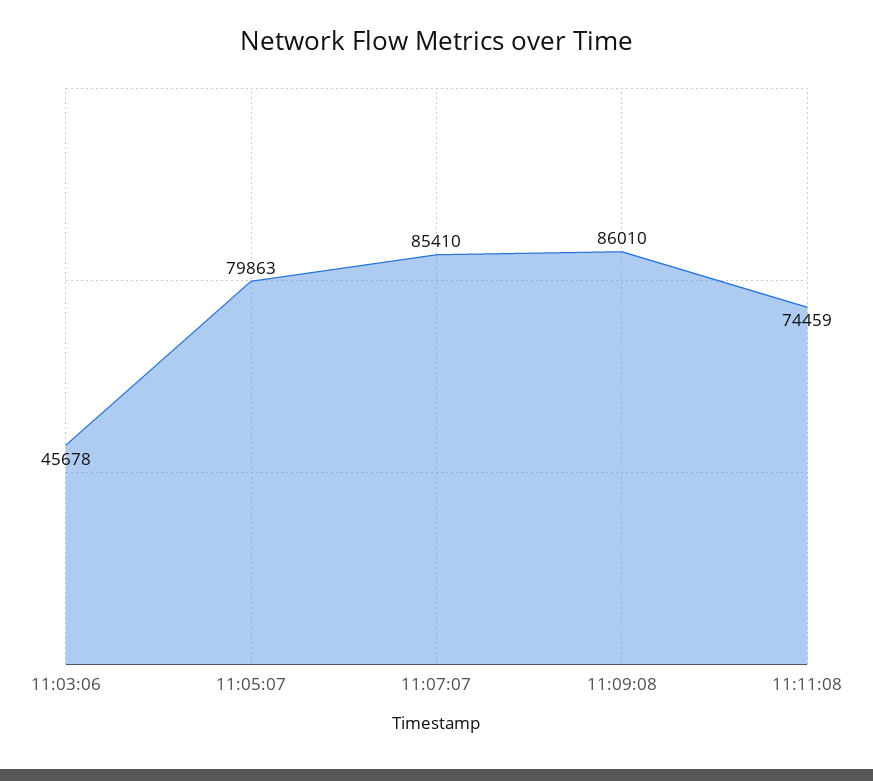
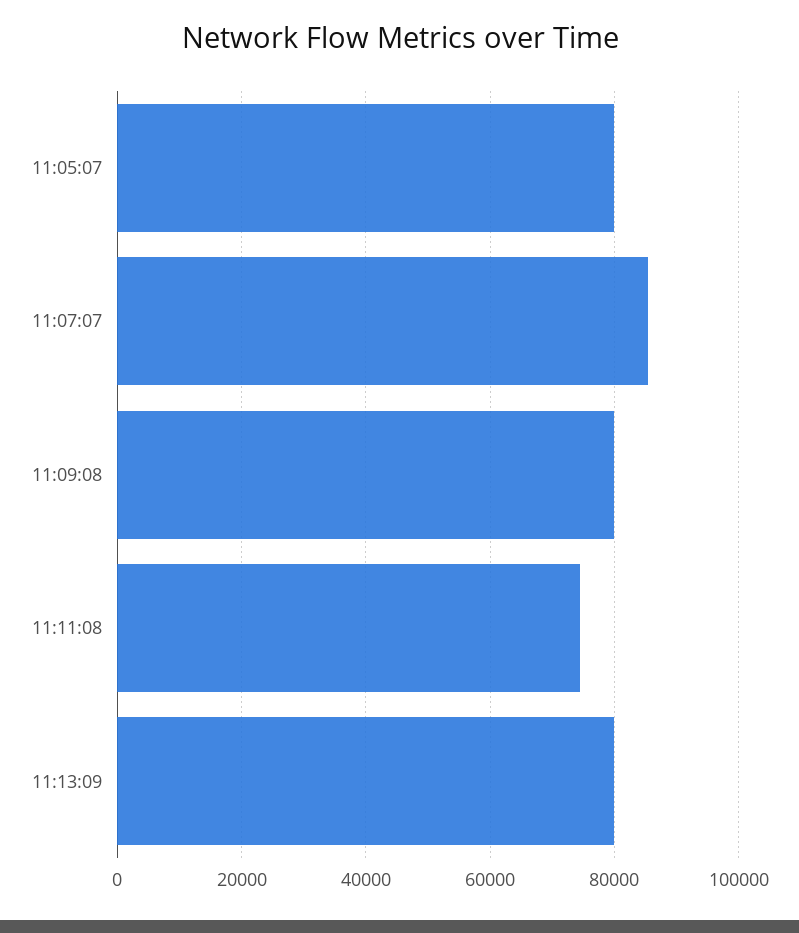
11:03:06: 45678 -> none
11:09:08: 86010 -> 80000
11:13:09: none -> 80000

